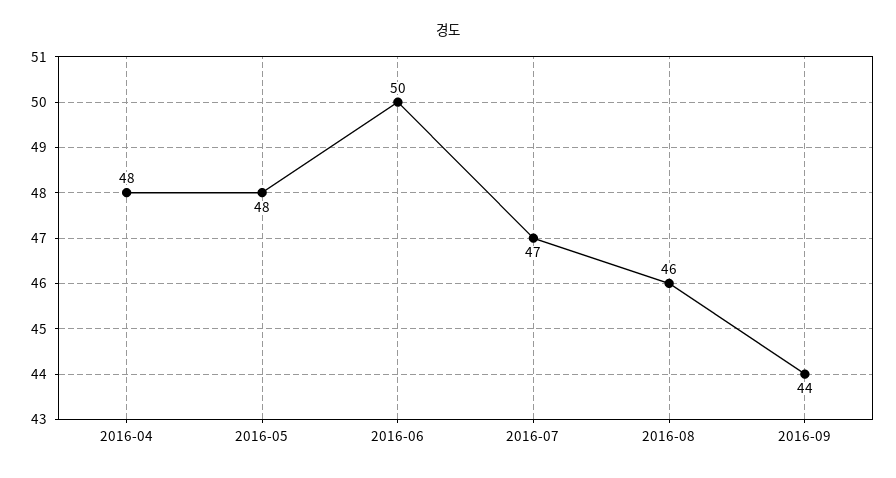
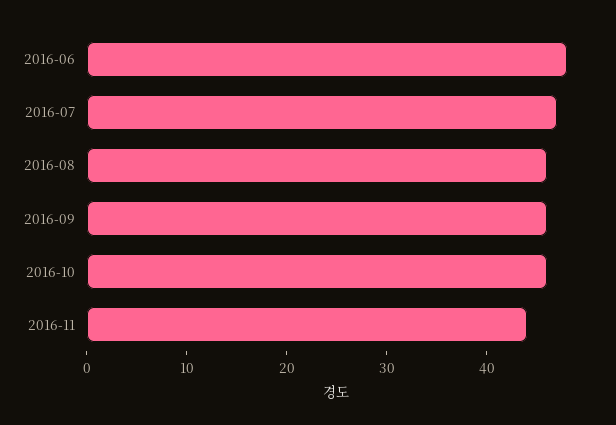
2016-04: 48 -> none
2016-05: 48 -> none
2016-06: 50 -> 48
2016-09: 44 -> 46
2016-10: none -> 46
2016-11: none -> 44

